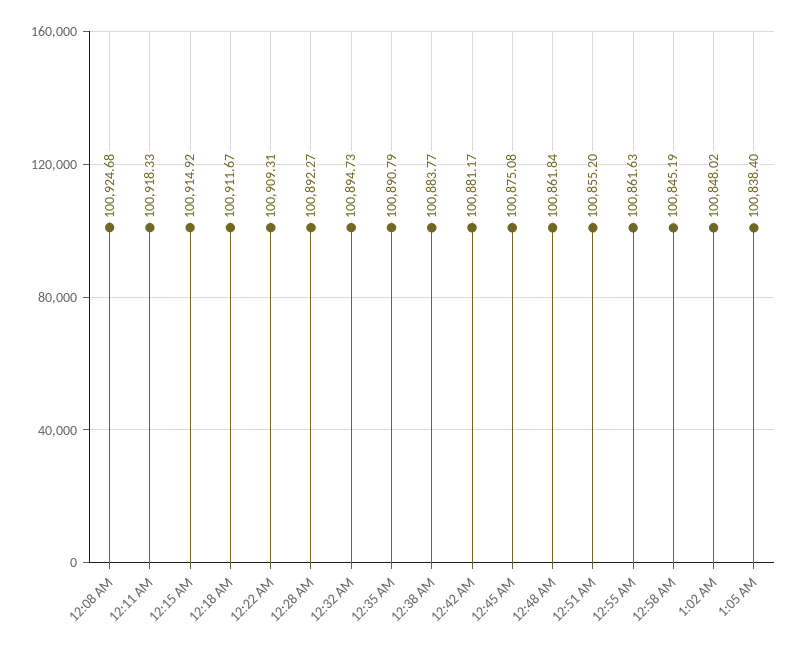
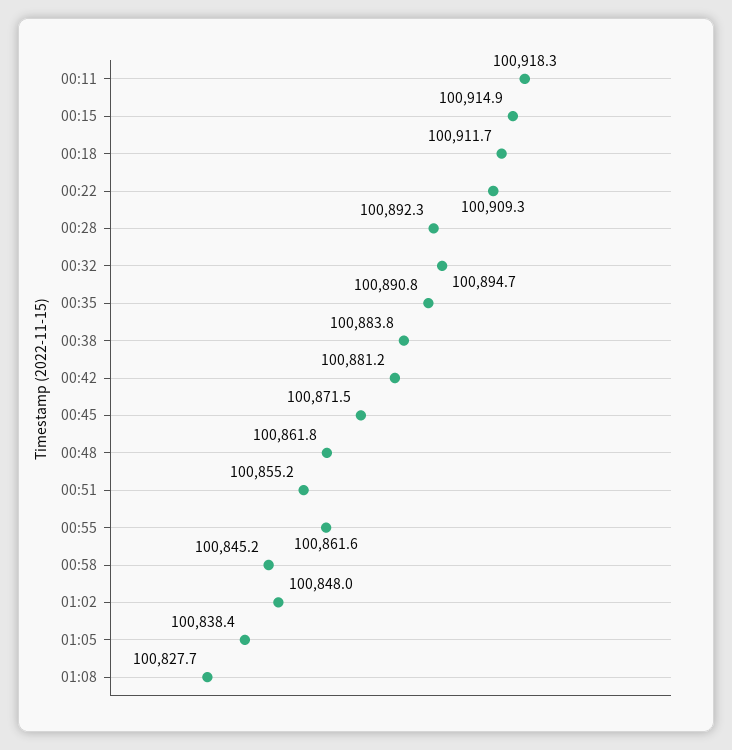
12:08 AM: 100924.68 -> none
12:45 AM: 100875.08 -> 100871.5
01:08: none -> 100827.7

